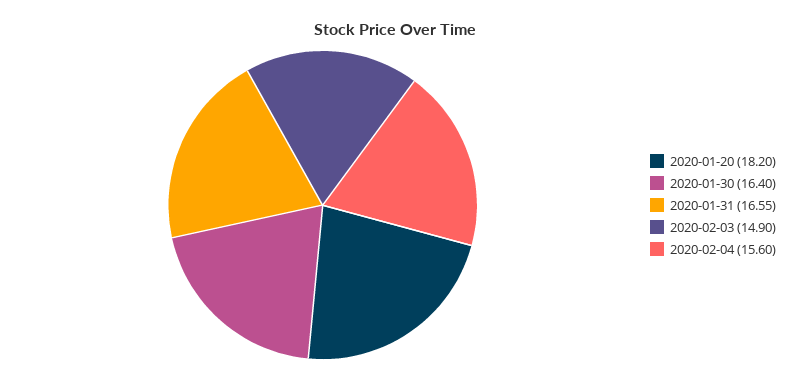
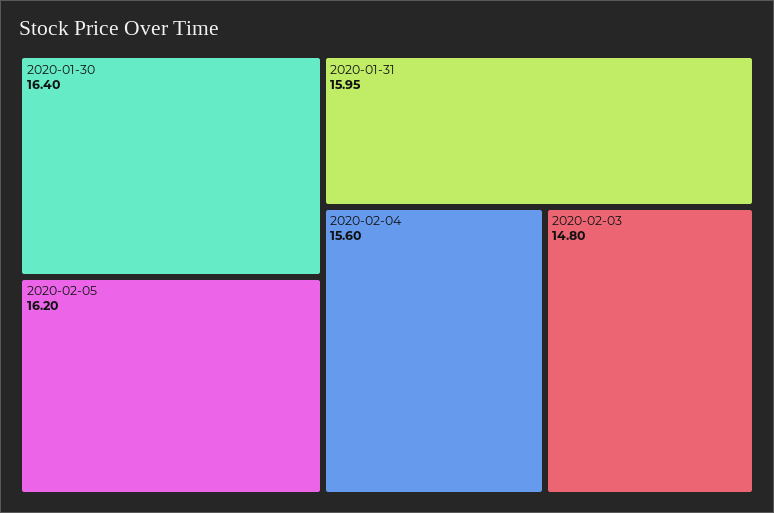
2020-01-20: 18.2 -> none
2020-01-31: 16.55 -> 15.95
2020-02-03: 14.9 -> 14.8
2020-02-05: none -> 16.2

